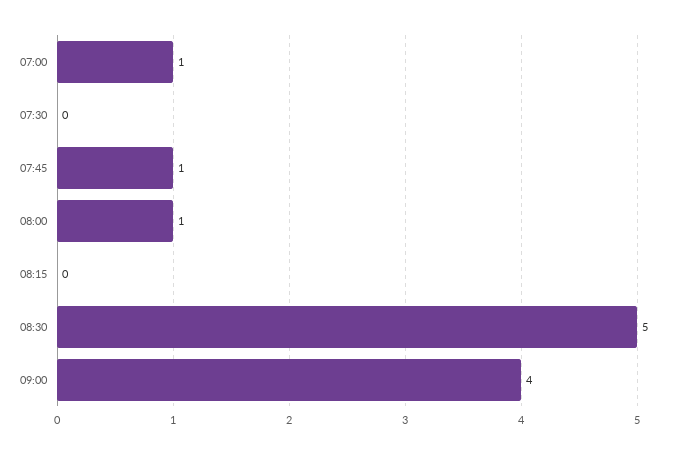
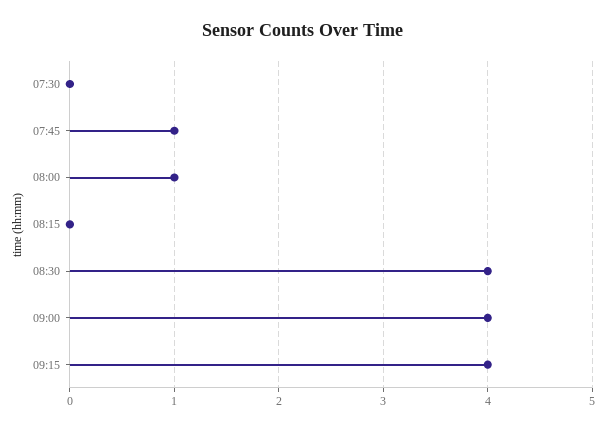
07:00: 1 -> none
08:30: 5 -> 4
09:15: none -> 4

